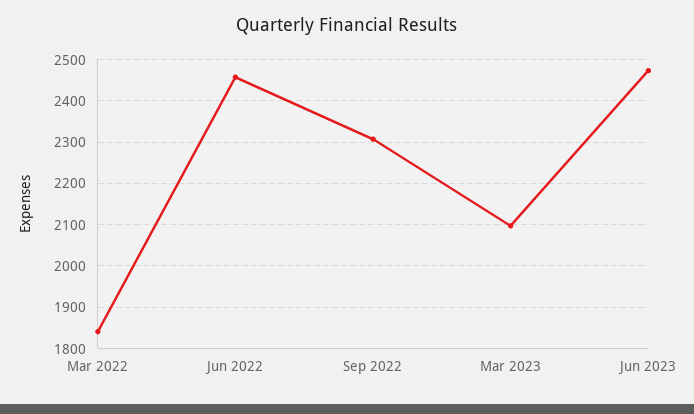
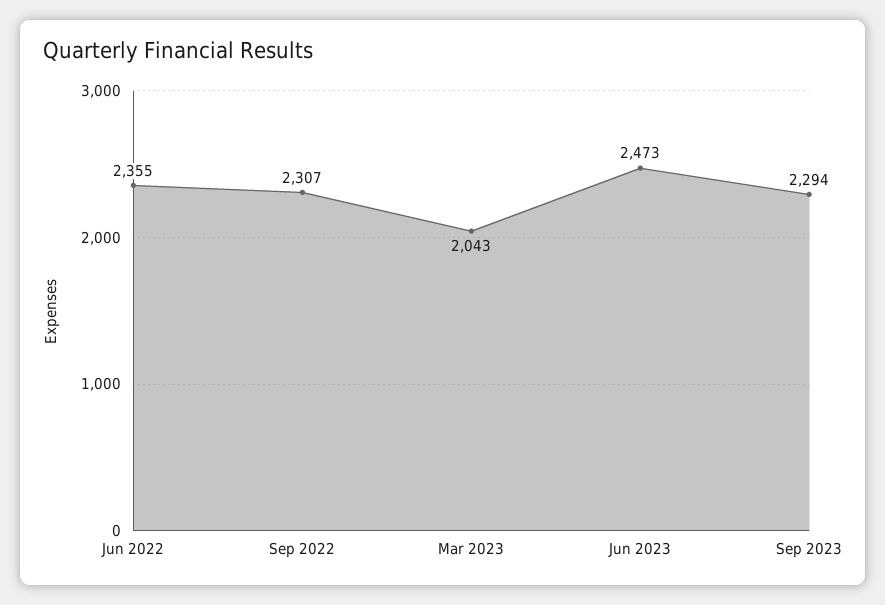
Mar 2022: 1840 -> none
Jun 2022: 2460 -> 2355
Mar 2023: 2100 -> 2043
Sep 2023: none -> 2294

